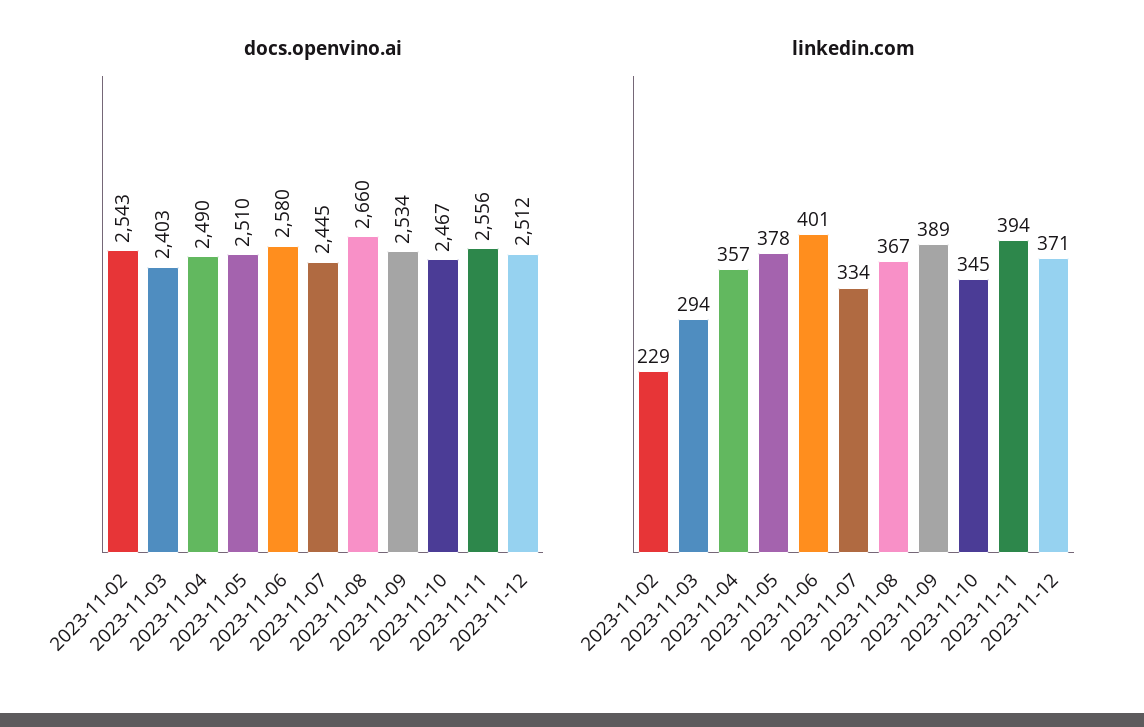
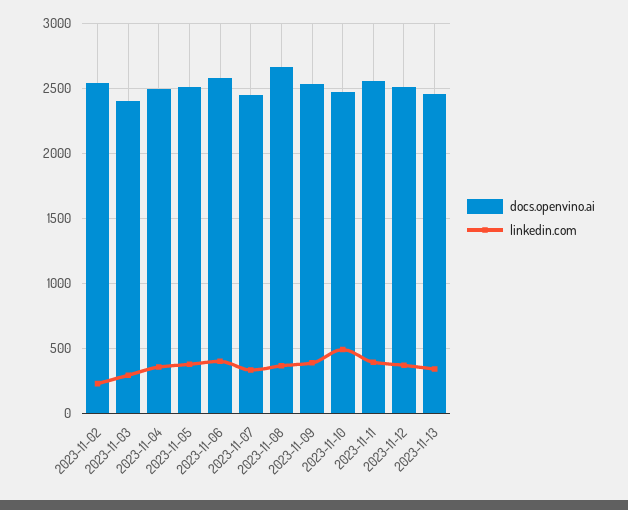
linkedin.com, 2023-11-10: 345 -> 500
docs.openvino.ai, 2023-11-13: none -> 2450
linkedin.com, 2023-11-13: none -> 350

